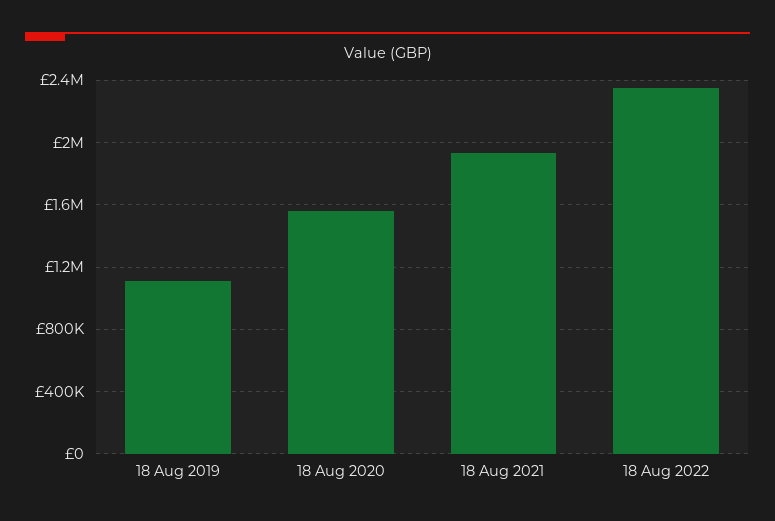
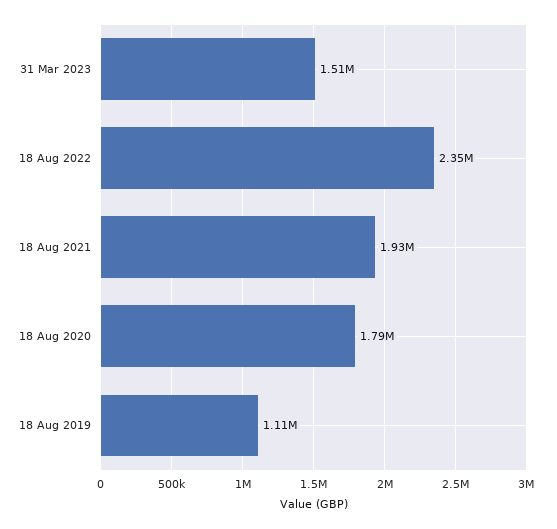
18 Aug 2020: 1550000 -> 1790000
31 Mar 2023: none -> 1510000

